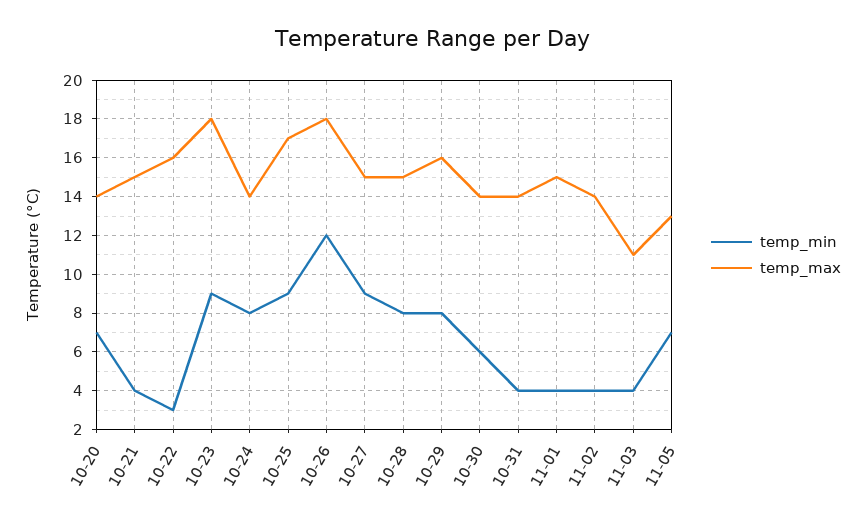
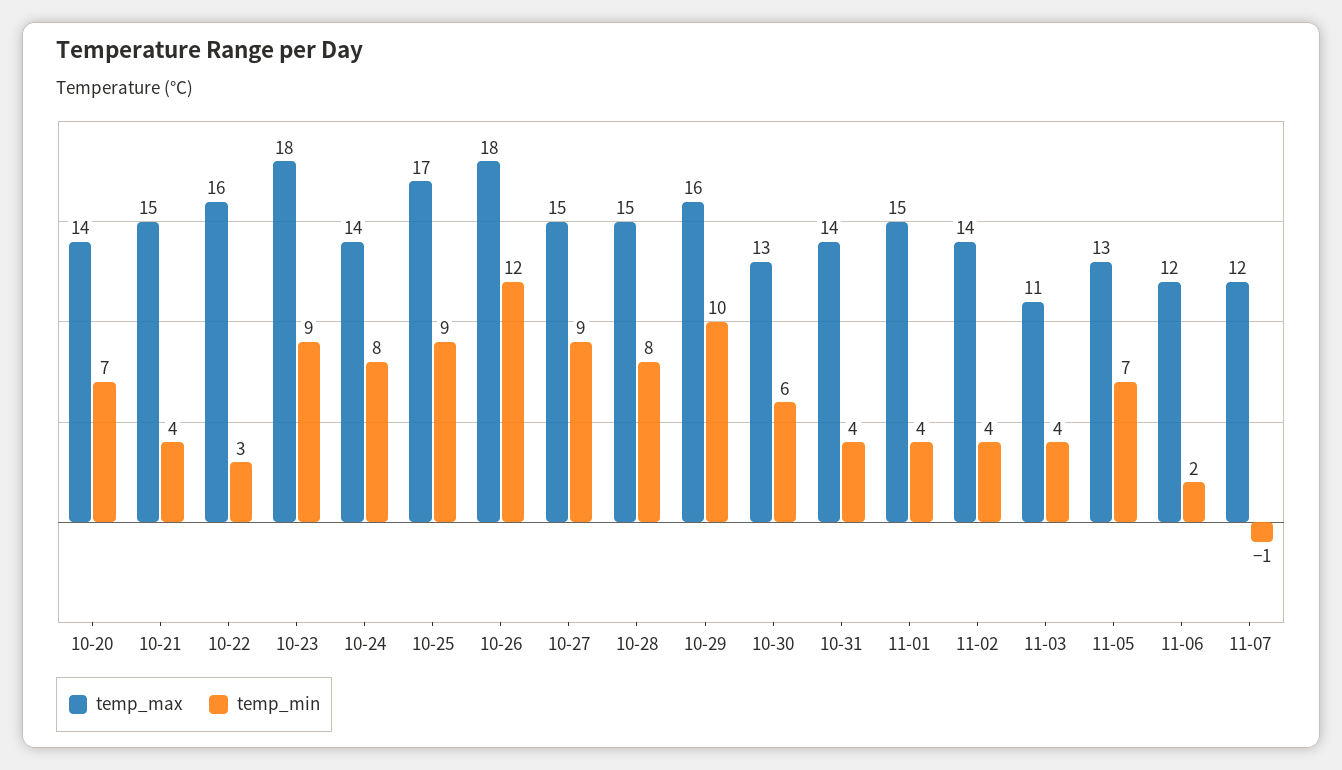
temp_min, 10-29: 8 -> 10
temp_max, 10-30: 14 -> 13
temp_max, 11-06: none -> 12
temp_min, 11-06: none -> 2
temp_max, 11-07: none -> 12
temp_min, 11-07: none -> -1

